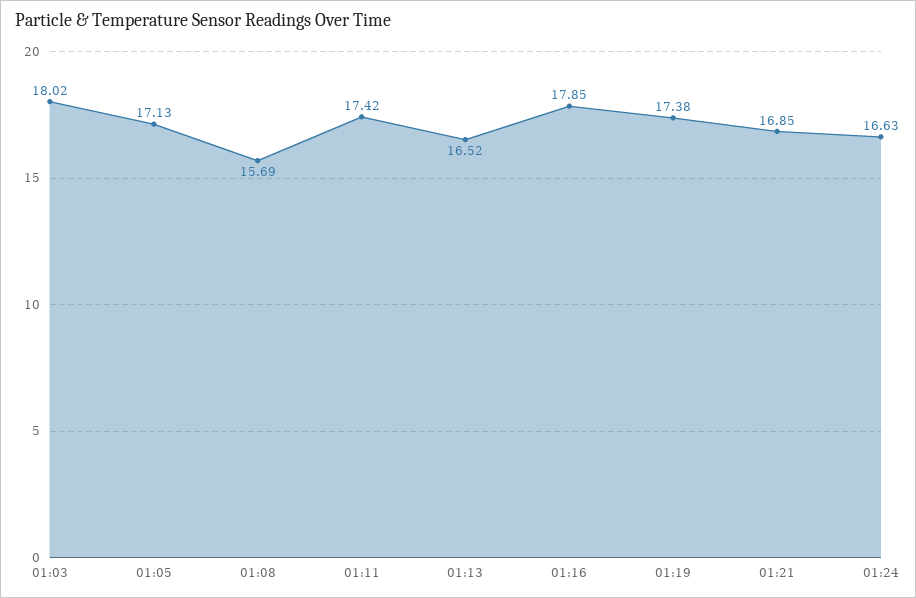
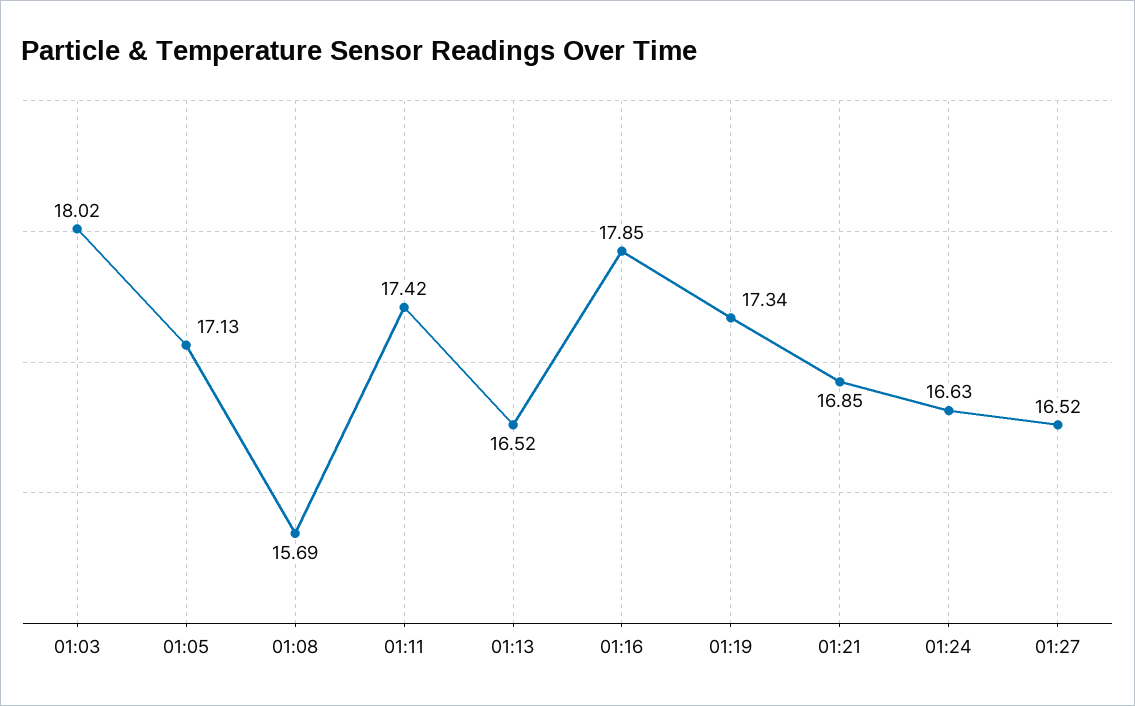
01:19: 17.38 -> 17.34
01:27: none -> 16.52

